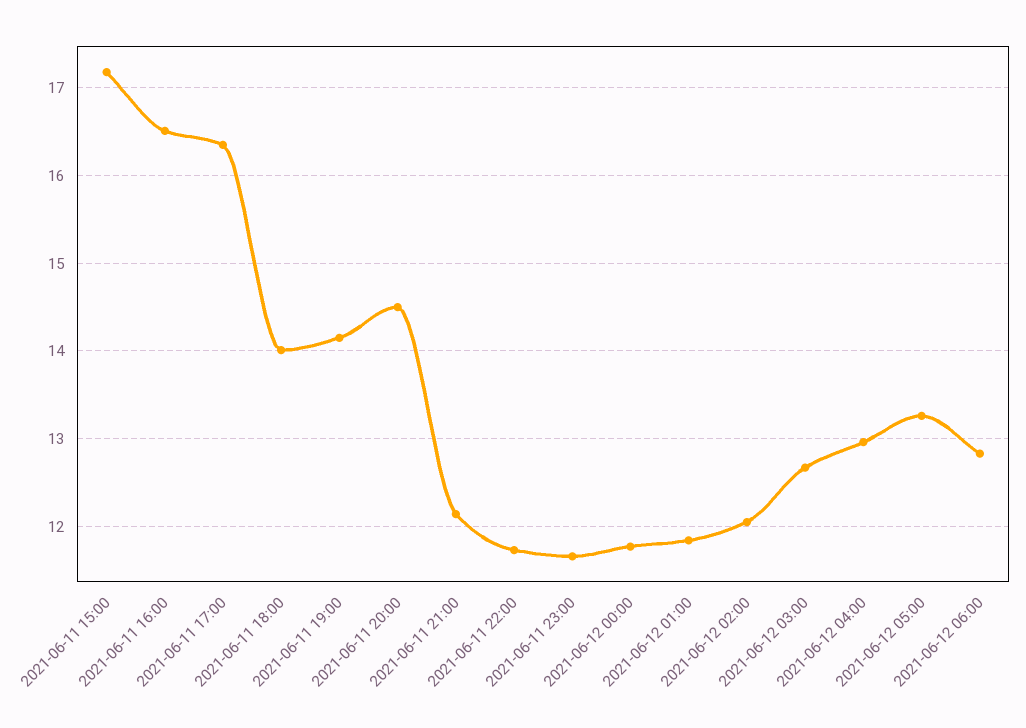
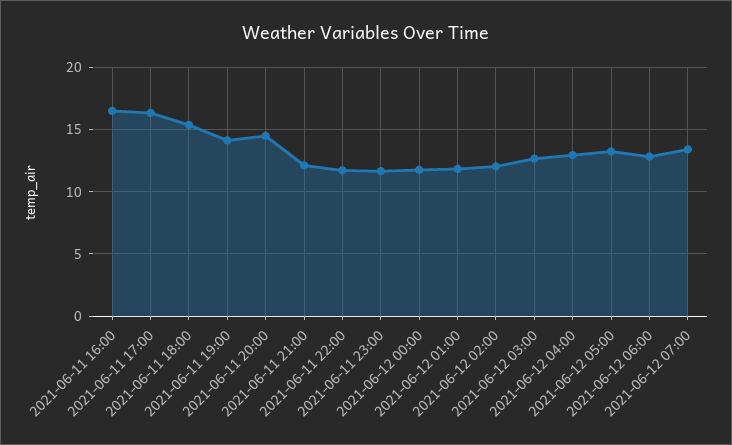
2021-06-11 15:00: 17.2 -> none
2021-06-11 18:00: 14 -> 15.5
2021-06-12 07:00: none -> 13.5

